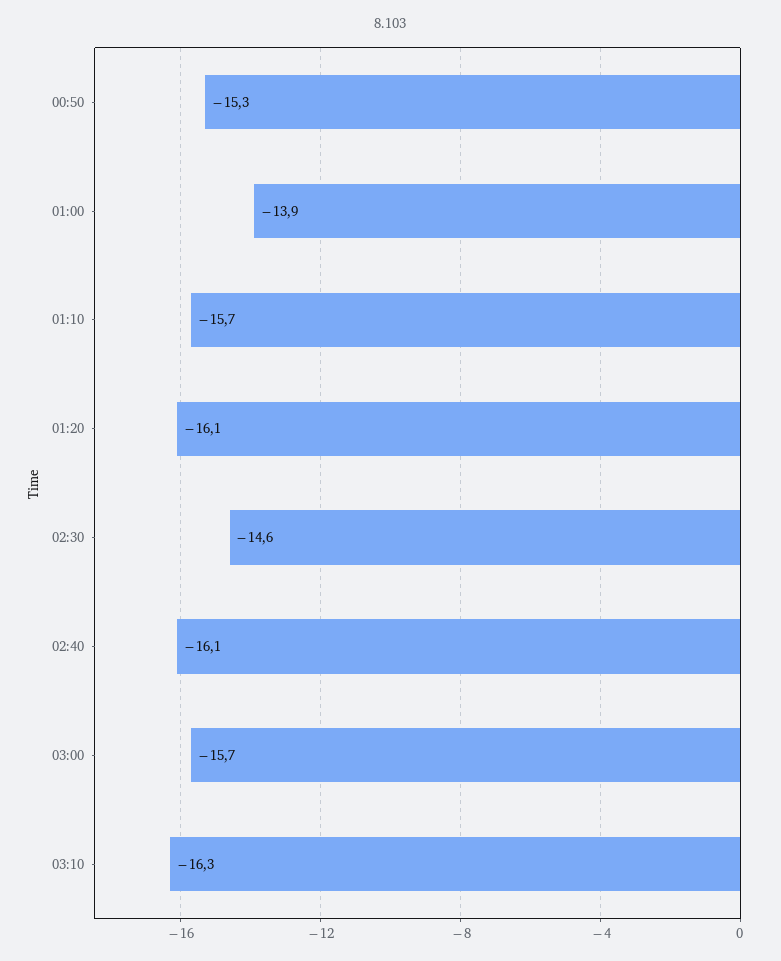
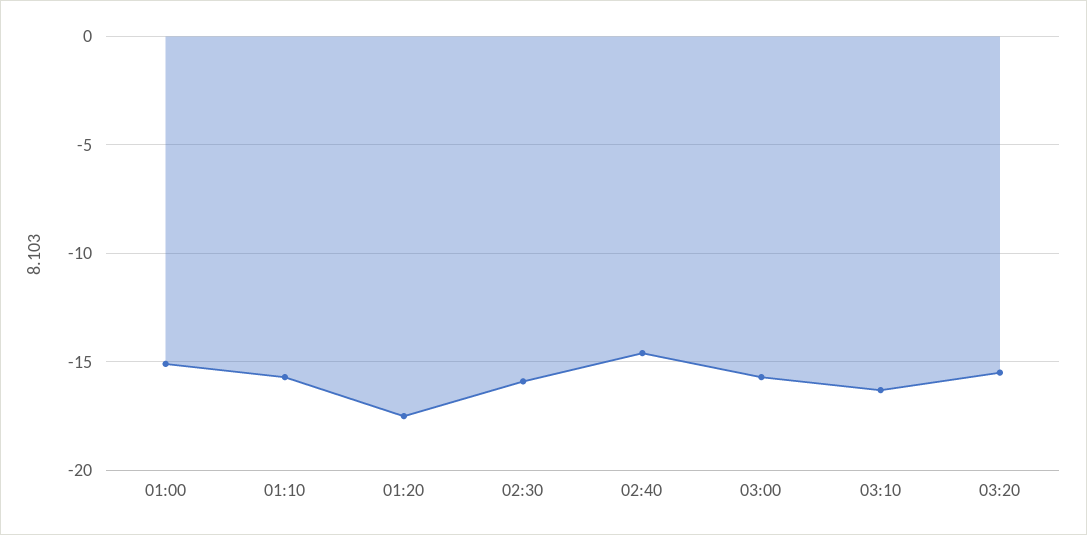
00:50: -15.3 -> none
01:00: -13.9 -> -15
01:20: -16.1 -> -17.5
02:30: -14.6 -> -16
02:40: -16.1 -> -14.5
03:20: none -> -15.5

